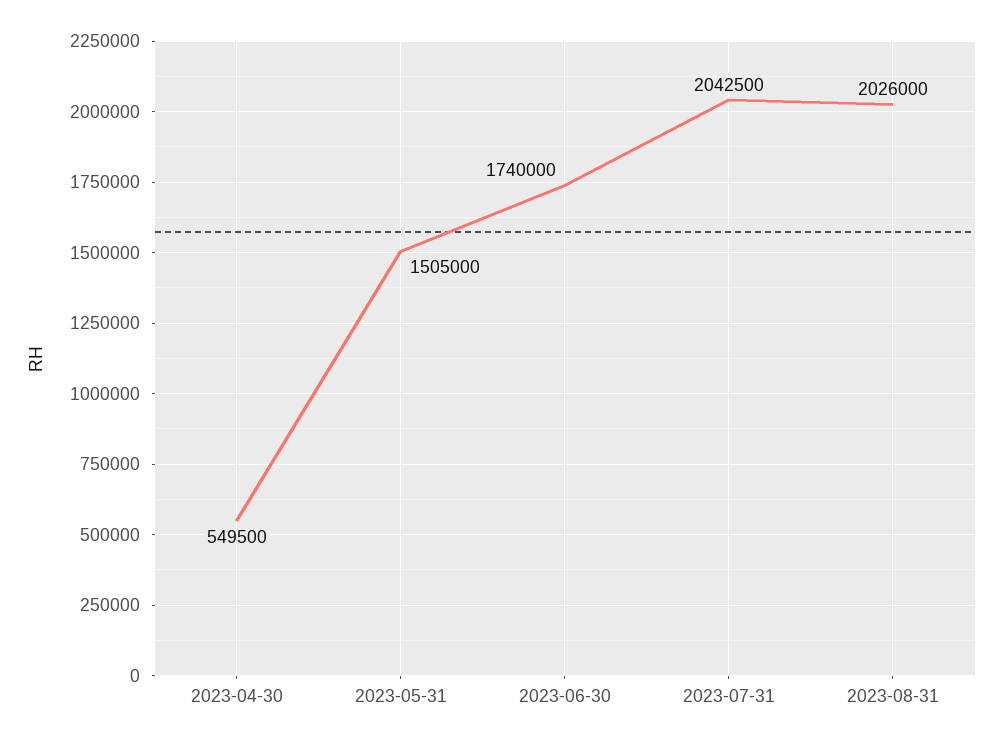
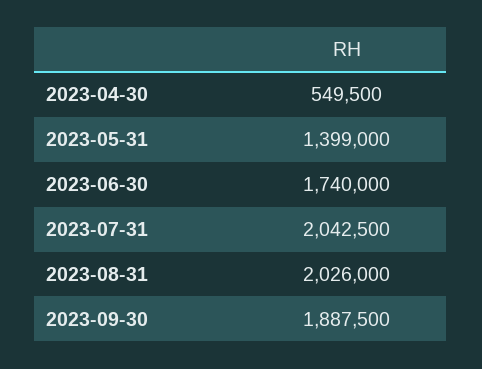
2023-05-31: 1505000 -> 1399000
2023-09-30: none -> 1887500

